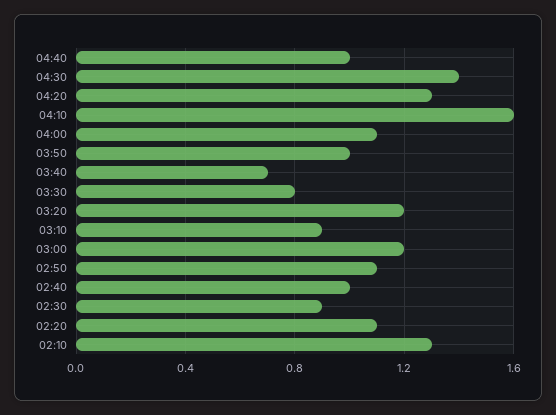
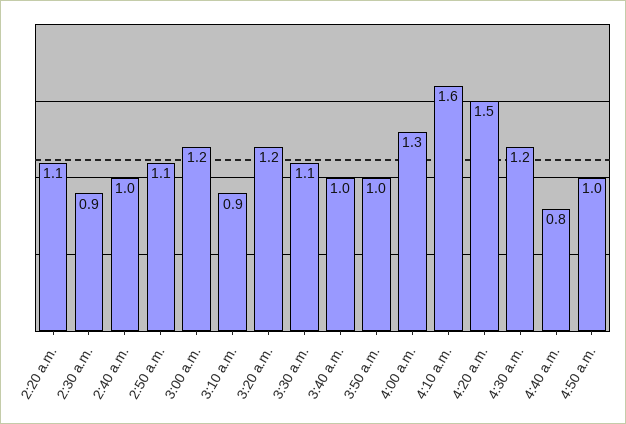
04:40: 1 -> 0.8
04:30: 1.4 -> 1.2
04:20: 1.3 -> 1.5
04:00: 1.1 -> 1.3
03:40: 0.7 -> 1
03:30: 0.8 -> 1.1
02:10: 1.3 -> none
4:50 a.m.: none -> 1

